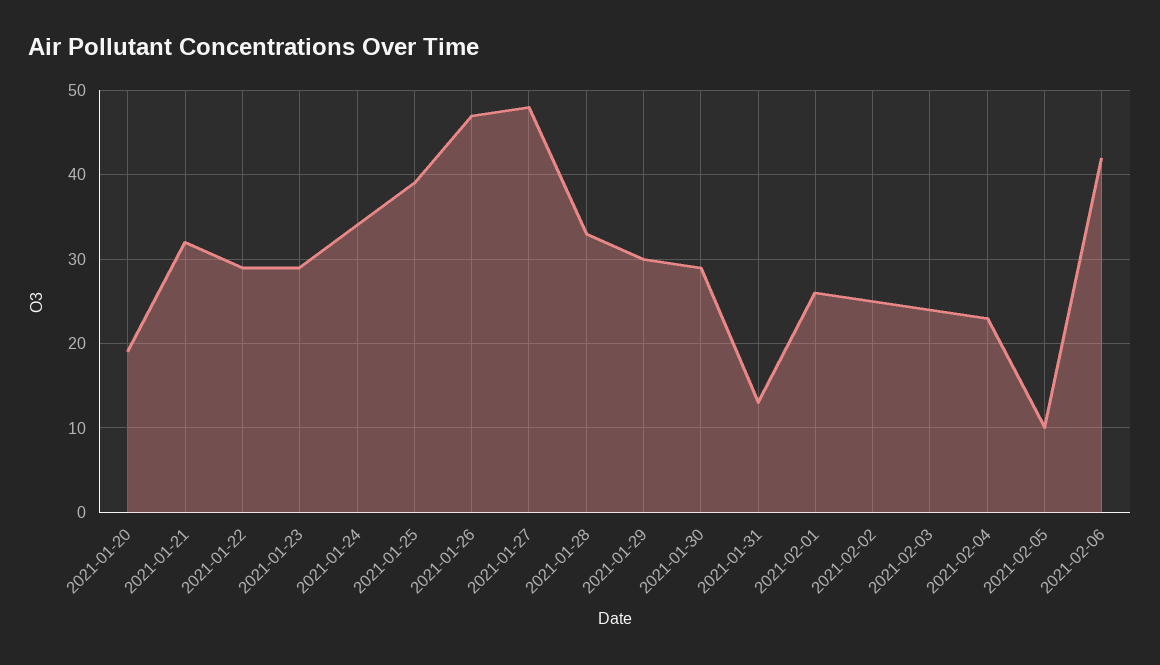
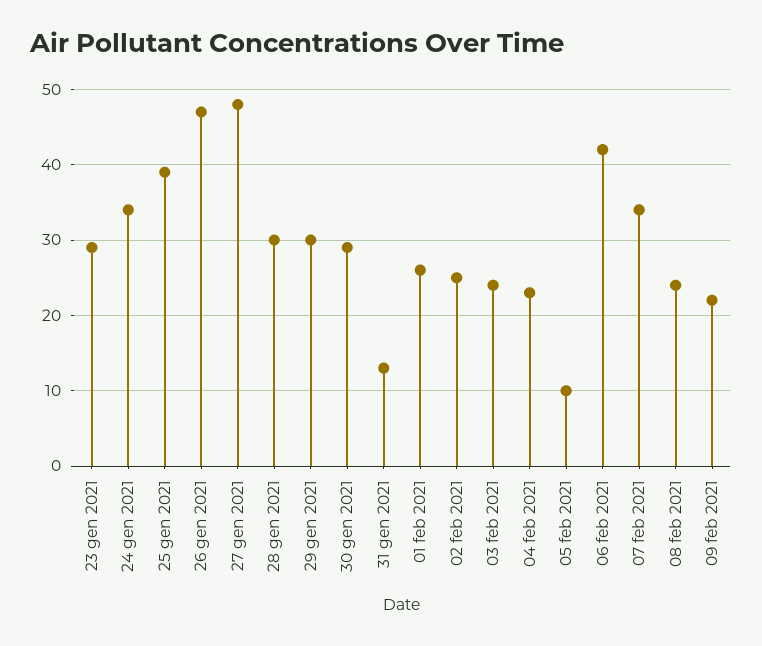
2021-01-20: 19 -> none
2021-01-21: 32 -> none
2021-01-22: 29 -> none
2021-01-28: 33 -> 30
07 feb 2021: none -> 34
08 feb 2021: none -> 24
09 feb 2021: none -> 22

